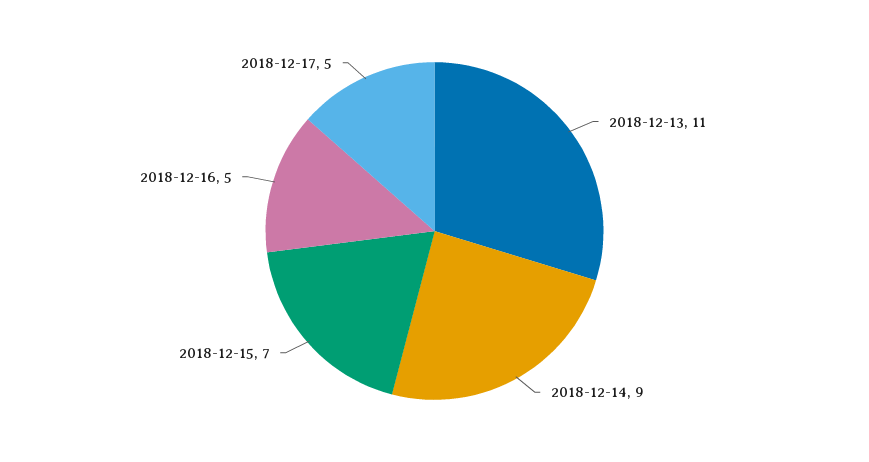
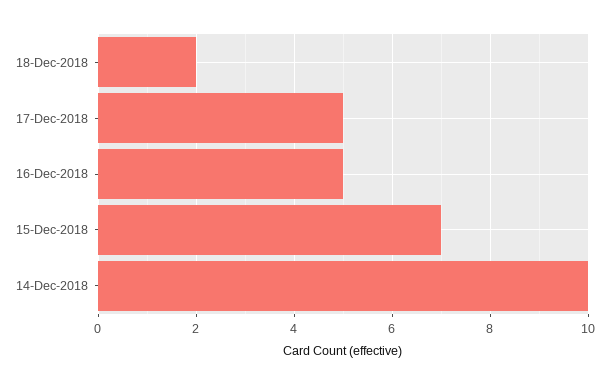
2018-12-13: 11 -> none
2018-12-14: 9 -> 10
18-Dec-2018: none -> 2

